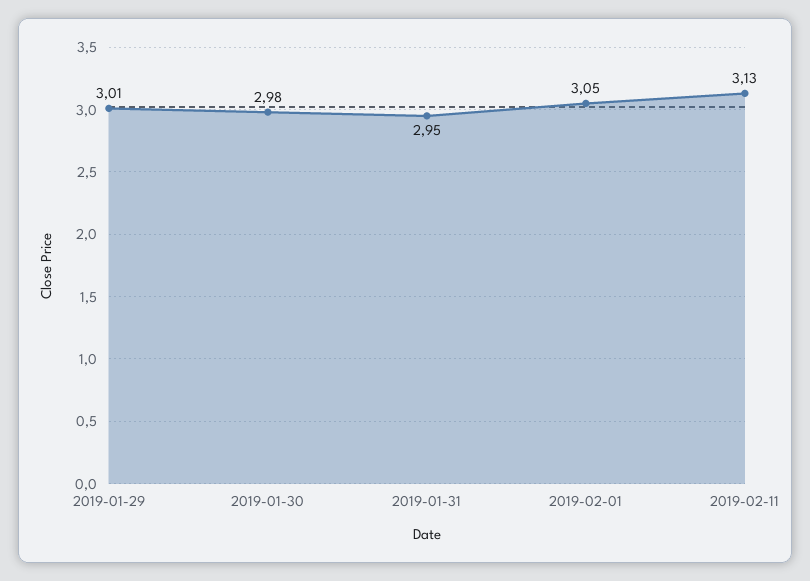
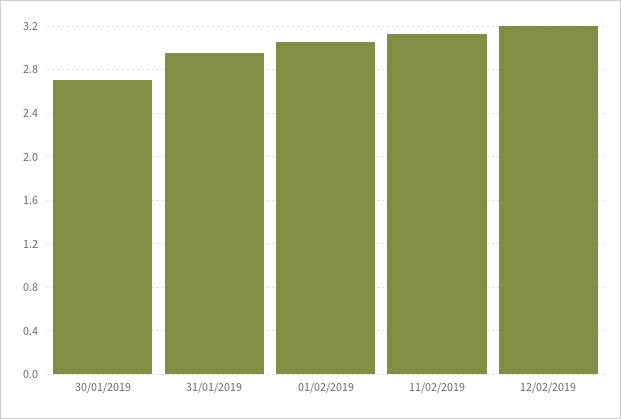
2019-01-29: 3.01 -> none
2019-01-30: 2.98 -> 2.7
12/02/2019: none -> 3.2

